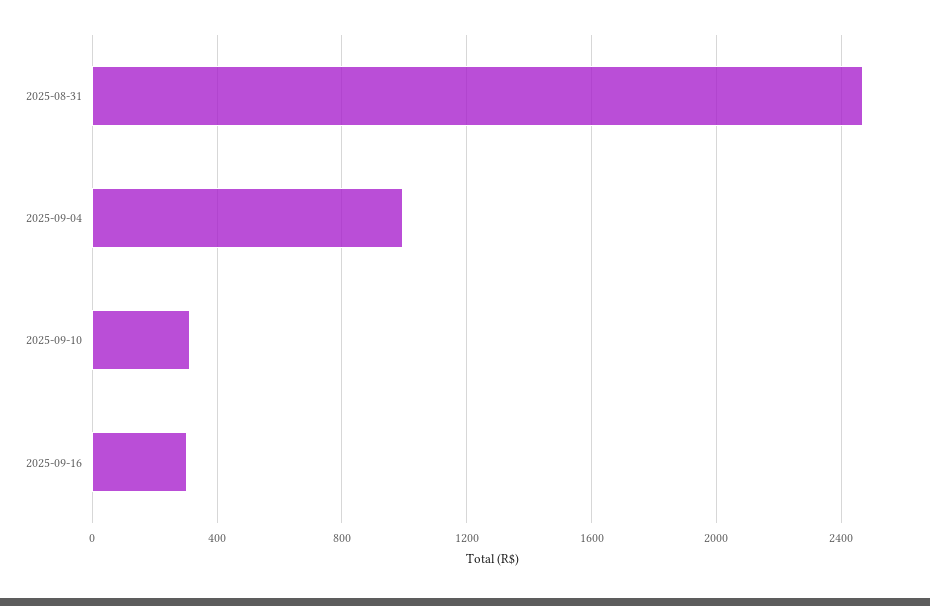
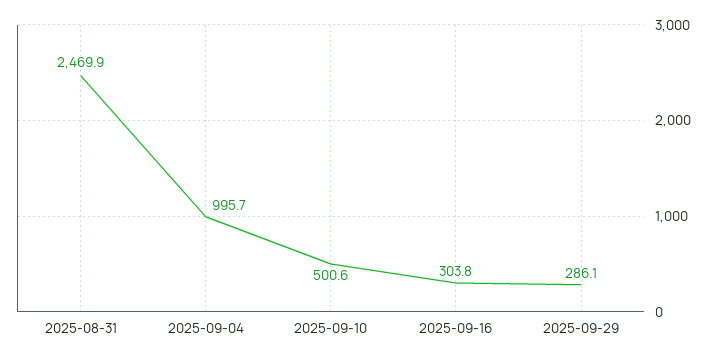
2025-09-10: 300 -> 500.6
2025-09-29: none -> 286.1

